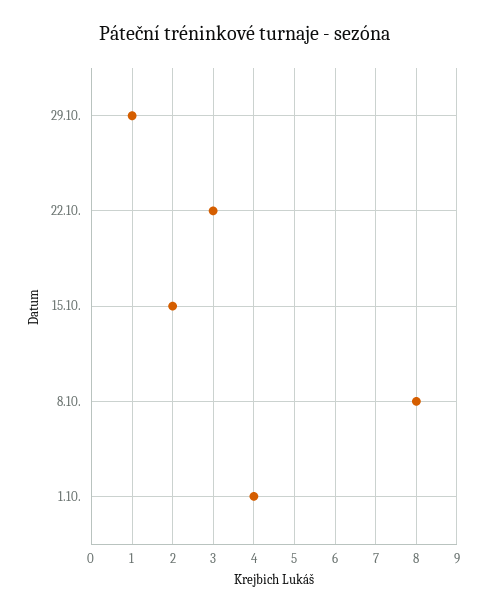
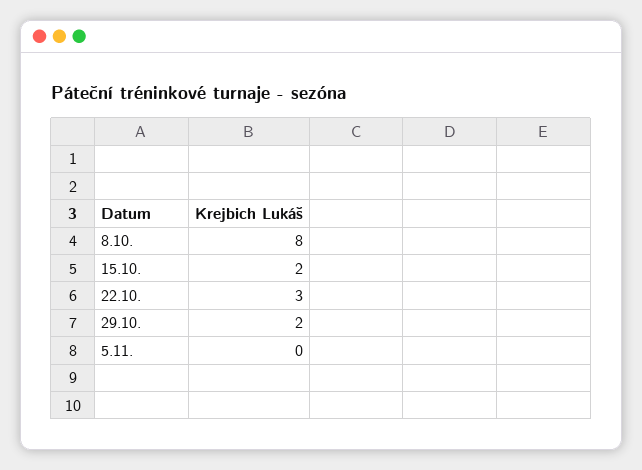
29.10.: 1 -> 2
1.10.: 4 -> none
5.11.: none -> 0

